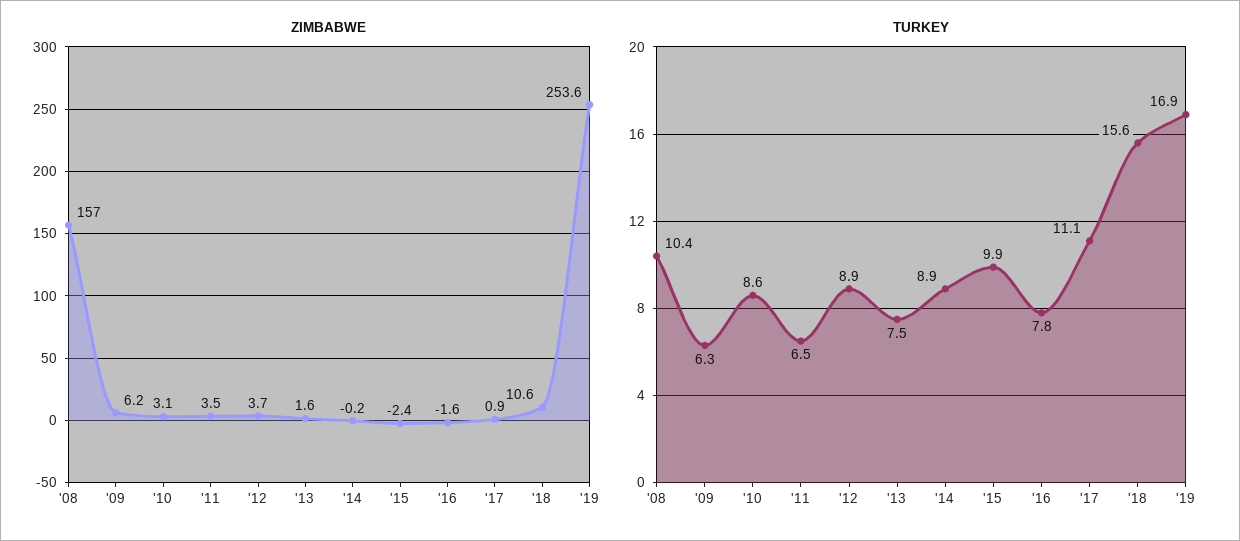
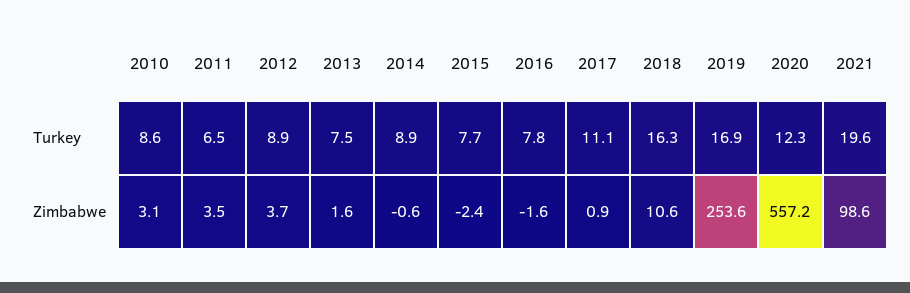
ZIMBABWE, '08: 157 -> none
ZIMBABWE, '09: 6.2 -> none
ZIMBABWE, '14: -0.2 -> -0.6
TURKEY, '08: 10.4 -> none
TURKEY, '09: 6.3 -> none
TURKEY, '15: 9.9 -> 7.7
TURKEY, '18: 15.6 -> 16.3
TURKEY, 2020: none -> 12.3
TURKEY, 2021: none -> 19.6
ZIMBABWE, 2020: none -> 557.2
ZIMBABWE, 2021: none -> 98.6

